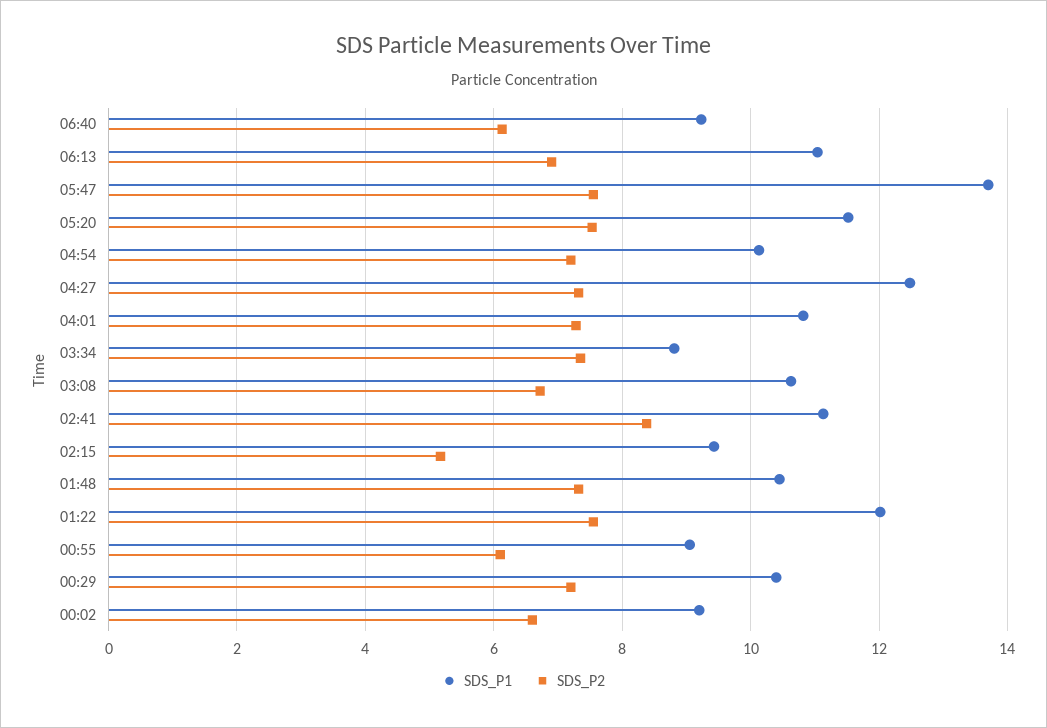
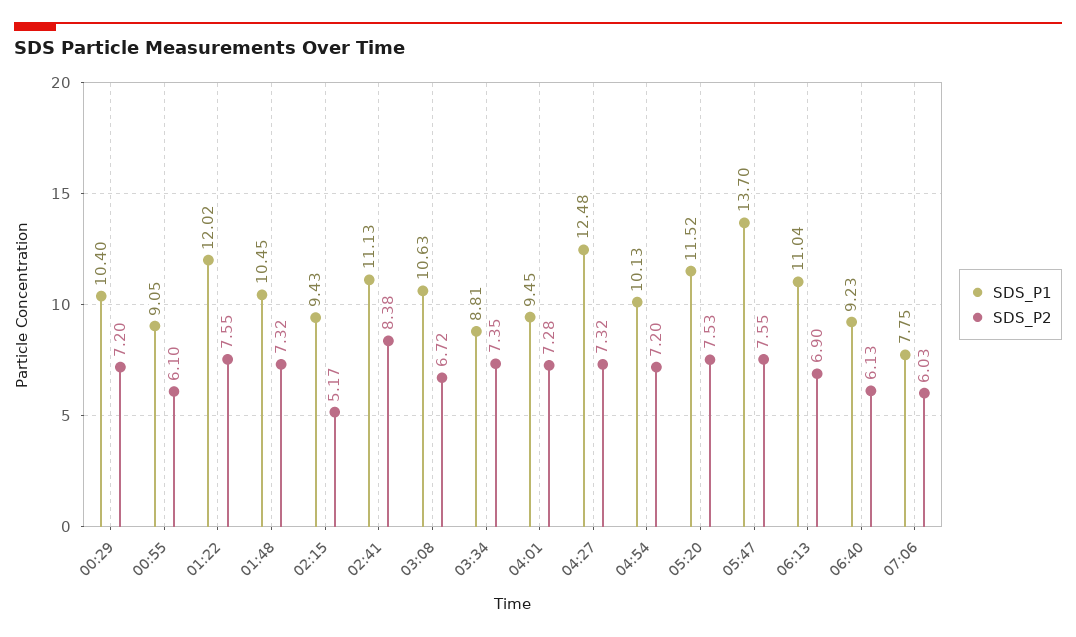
SDS_P1, 04:01: 10.8 -> 9.45
SDS_P1, 00:02: 9.2 -> none
SDS_P2, 00:02: 6.6 -> none
SDS_P1, 07:06: none -> 7.75
SDS_P2, 07:06: none -> 6.03

